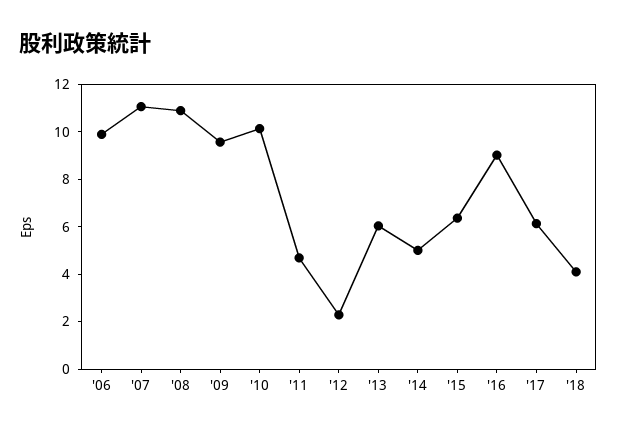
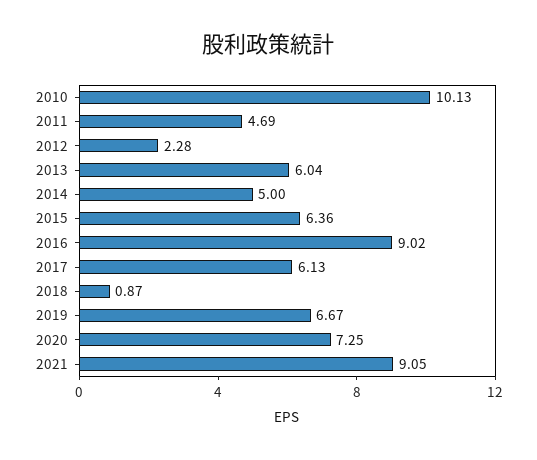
'06: 10 -> none
'07: 11 -> none
'08: 11 -> none
'09: 9.5 -> none
'18: 4 -> 0.87
2019: none -> 6.67
2020: none -> 7.25
2021: none -> 9.05

